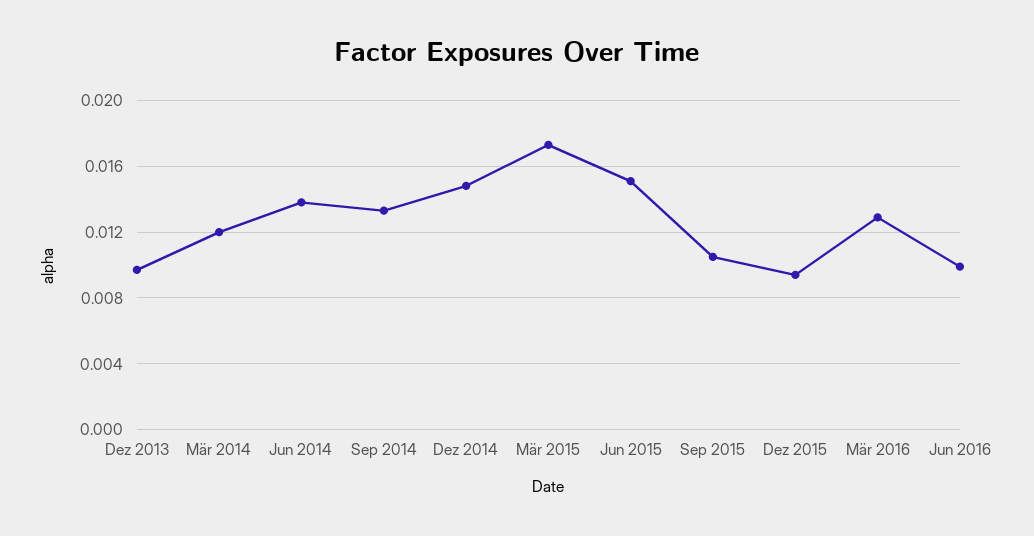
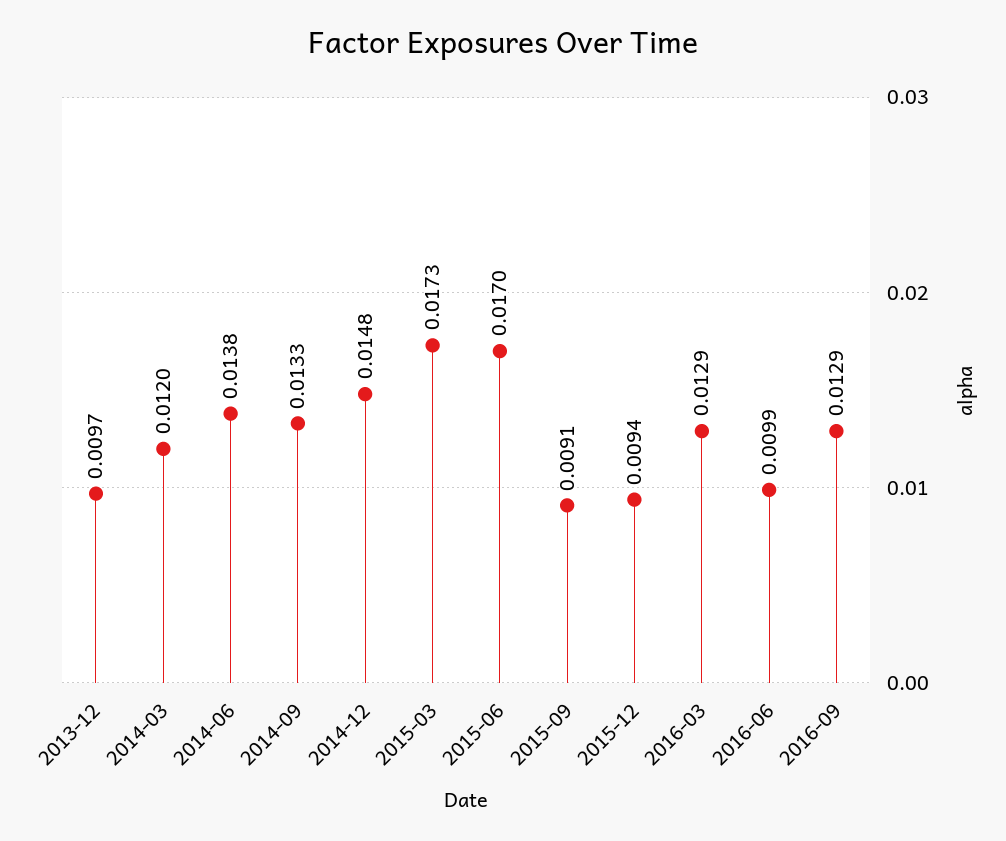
Jun 2015: 0.015 -> 0.017
Sep 2015: 0.0105 -> 0.0091
2016-09: none -> 0.0129

